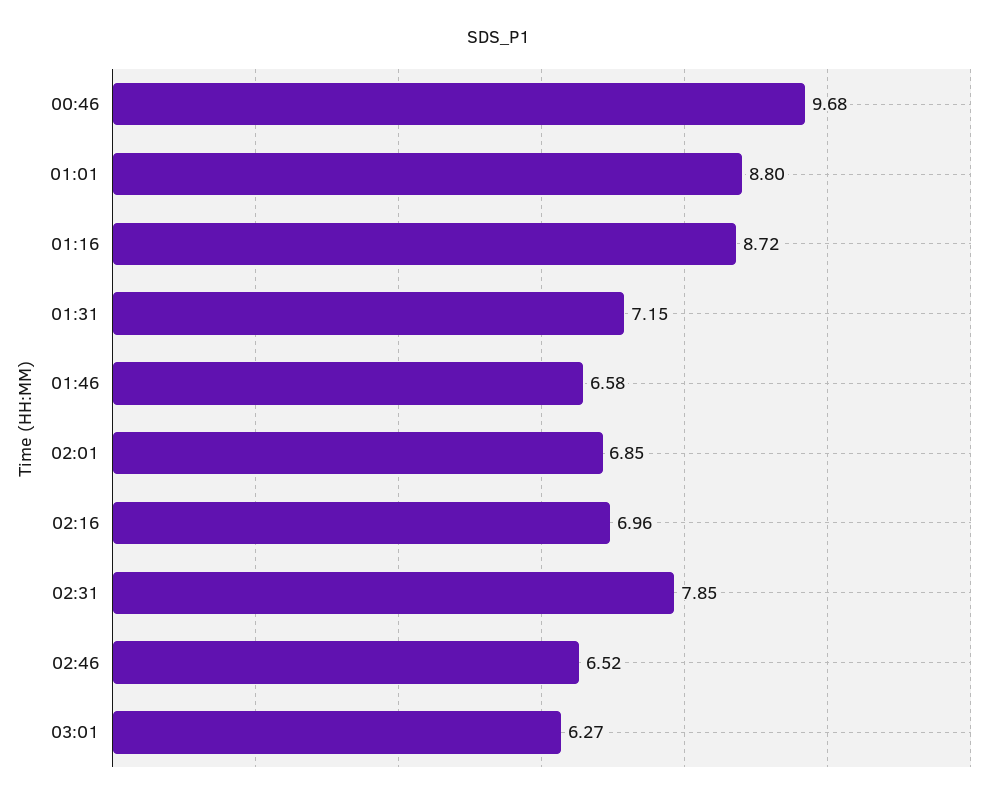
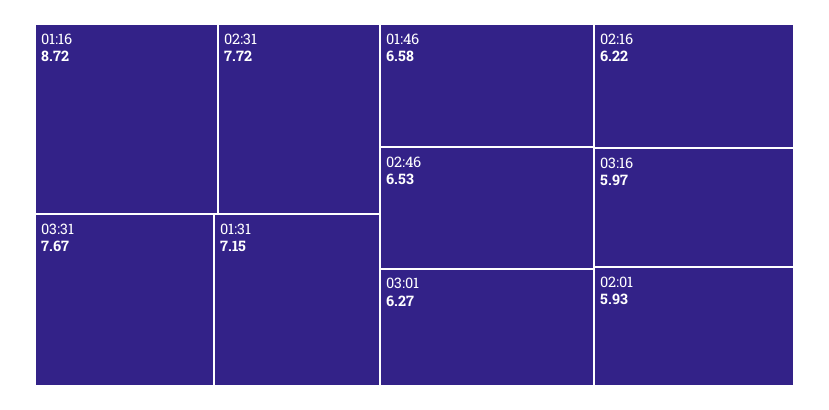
00:46: 9.68 -> none
01:01: 8.8 -> none
02:01: 6.85 -> 5.93
02:16: 6.96 -> 6.22
02:31: 7.85 -> 7.72
02:46: 6.52 -> 6.53
03:31: none -> 7.67
03:16: none -> 5.97

